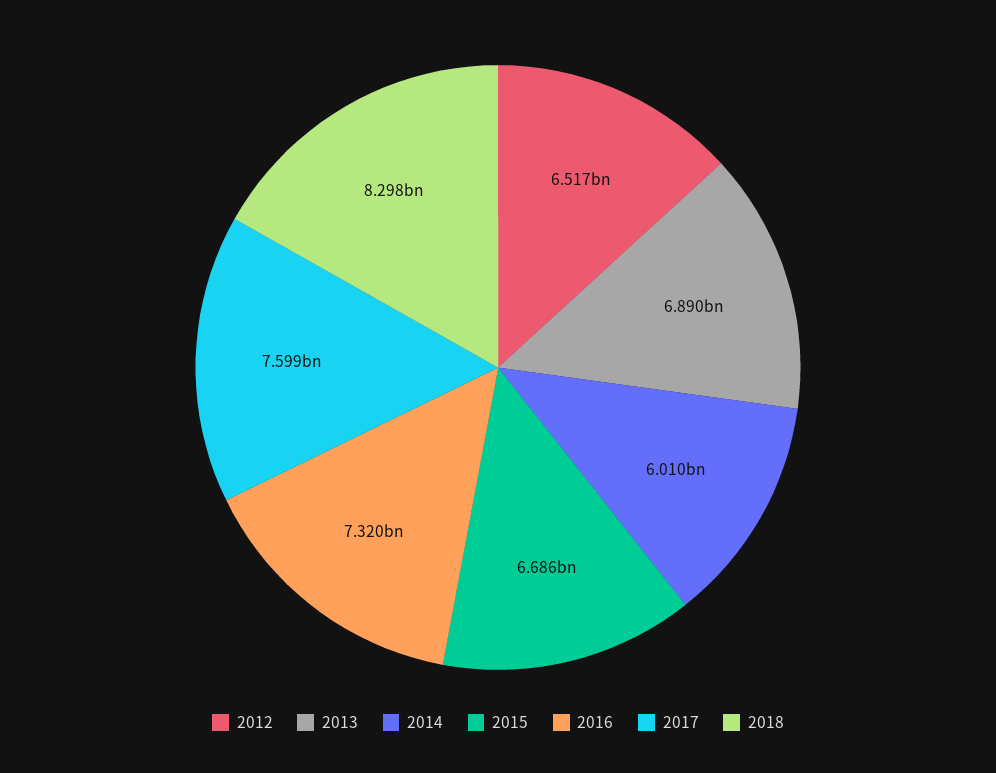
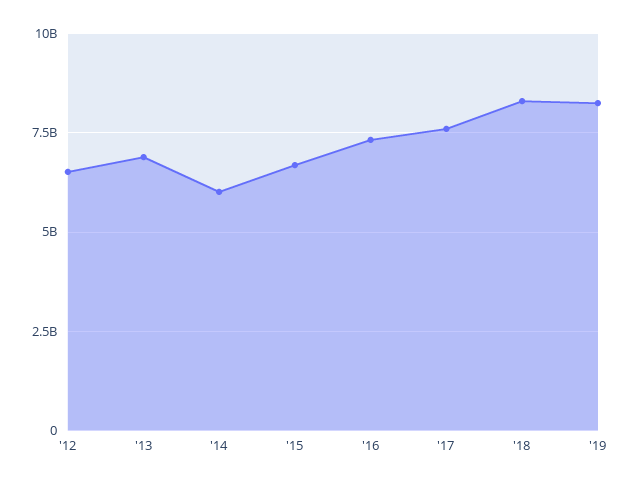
'19: none -> 8250000000

